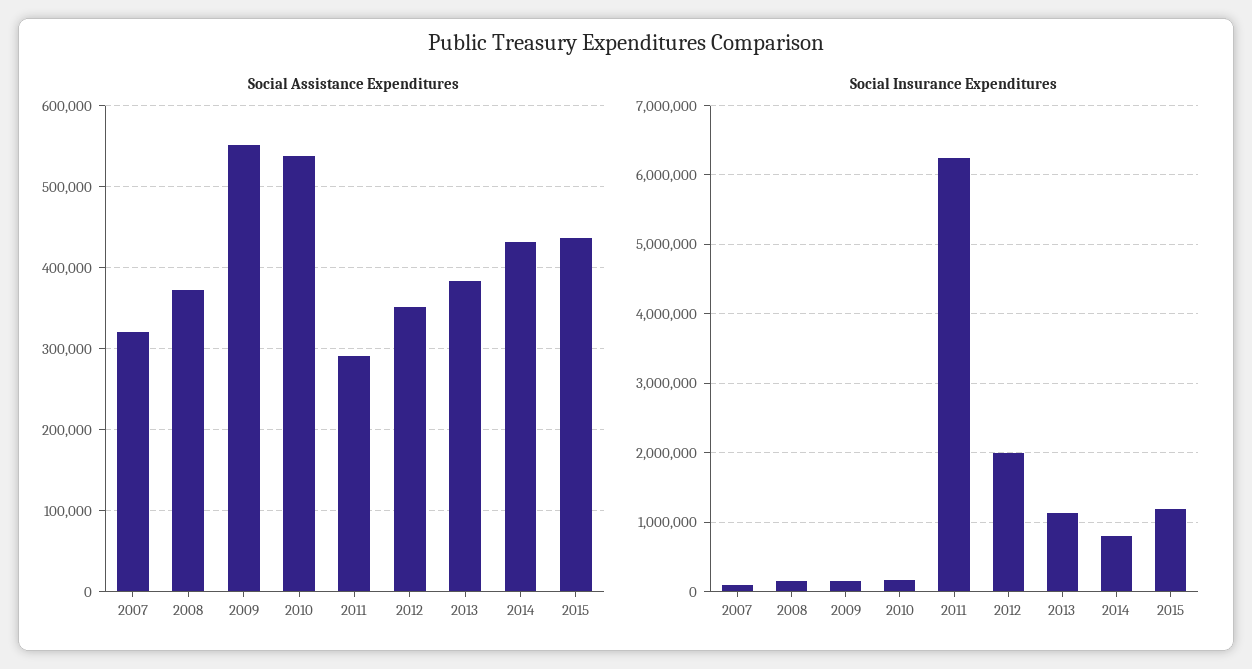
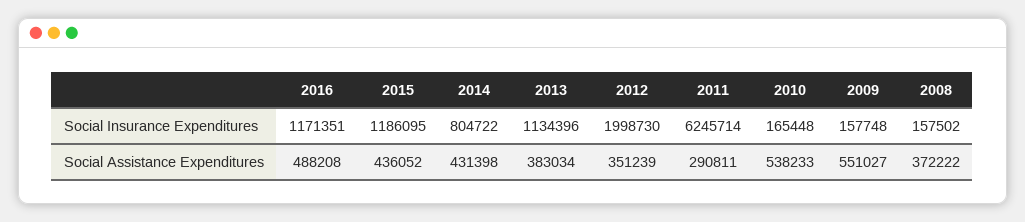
Social Assistance Expenditures, 2007: 320000 -> none
Social Insurance Expenditures, 2007: 100000 -> none
Social Insurance Expenditures, 2016: none -> 1171351
Social Assistance Expenditures, 2016: none -> 488208

